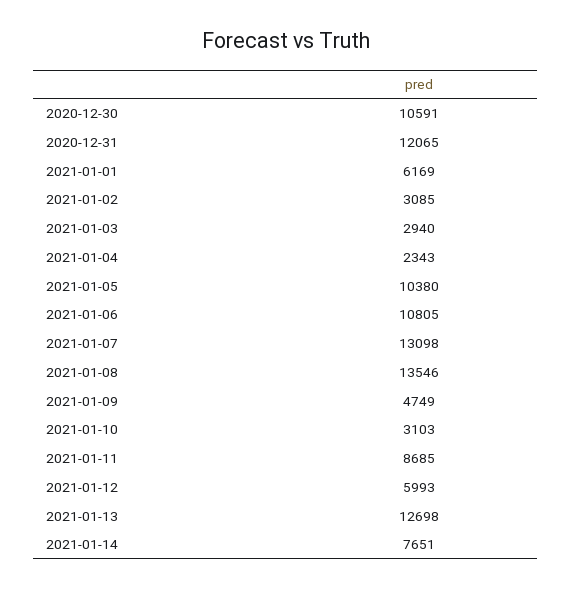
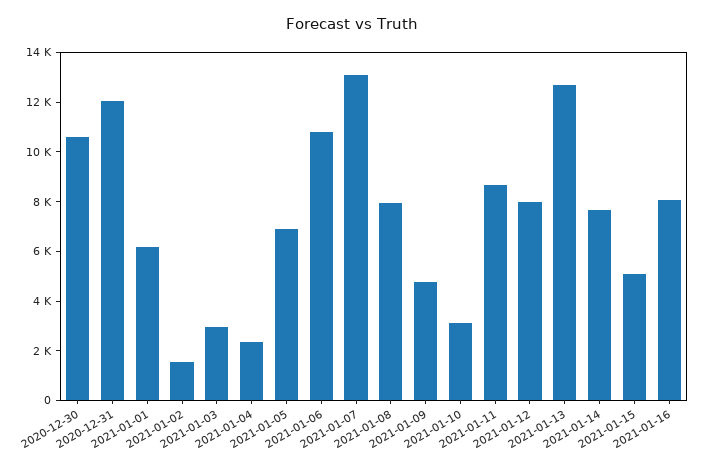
2021-01-02: 3085 -> 1500
2021-01-05: 10380 -> 7000
2021-01-08: 13546 -> 8000
2021-01-12: 5993 -> 8000
2021-01-15: none -> 5000
2021-01-16: none -> 8000

